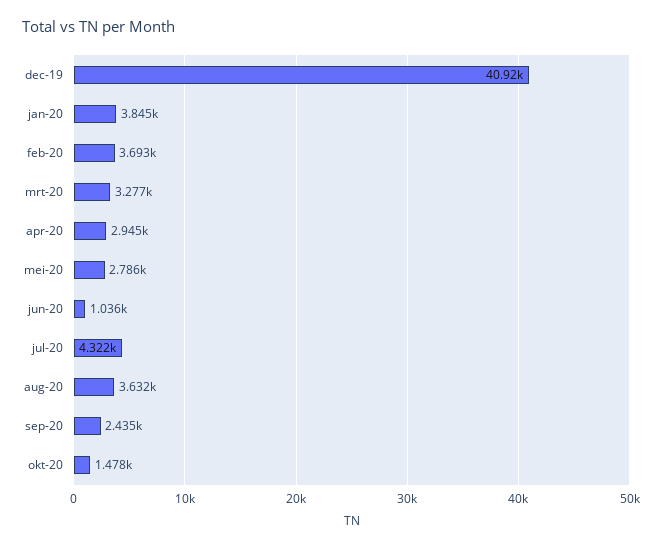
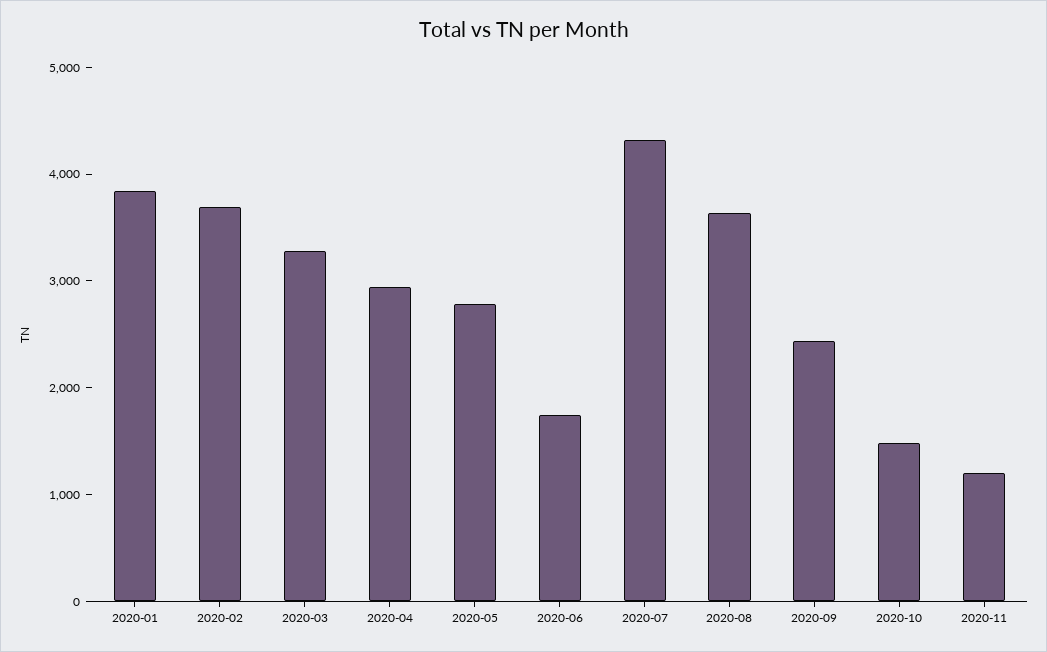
dec-19: 40920 -> none
jun-20: 1036 -> 1800
2020-11: none -> 1200

